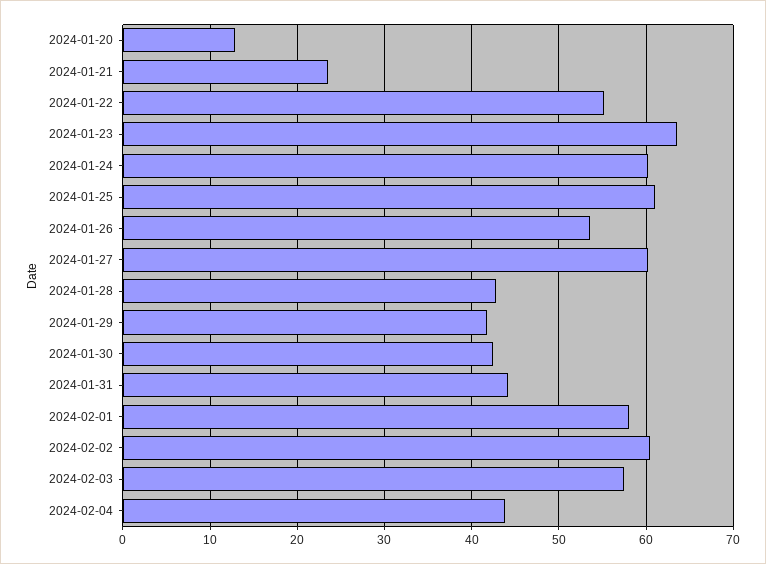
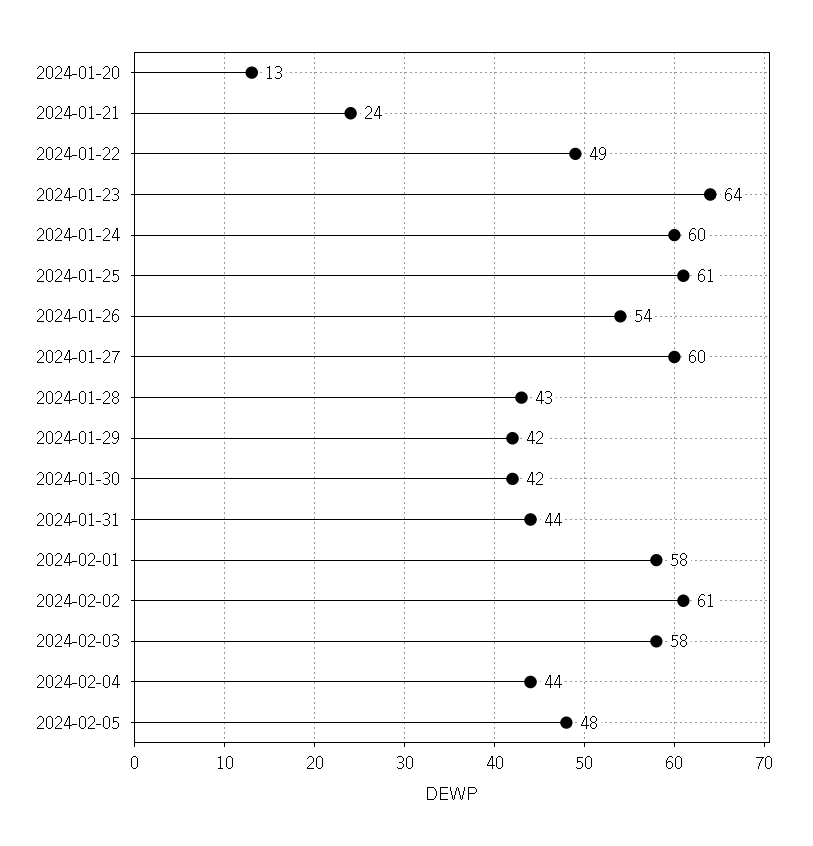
2024-01-22: 55 -> 49
2024-02-05: none -> 48

